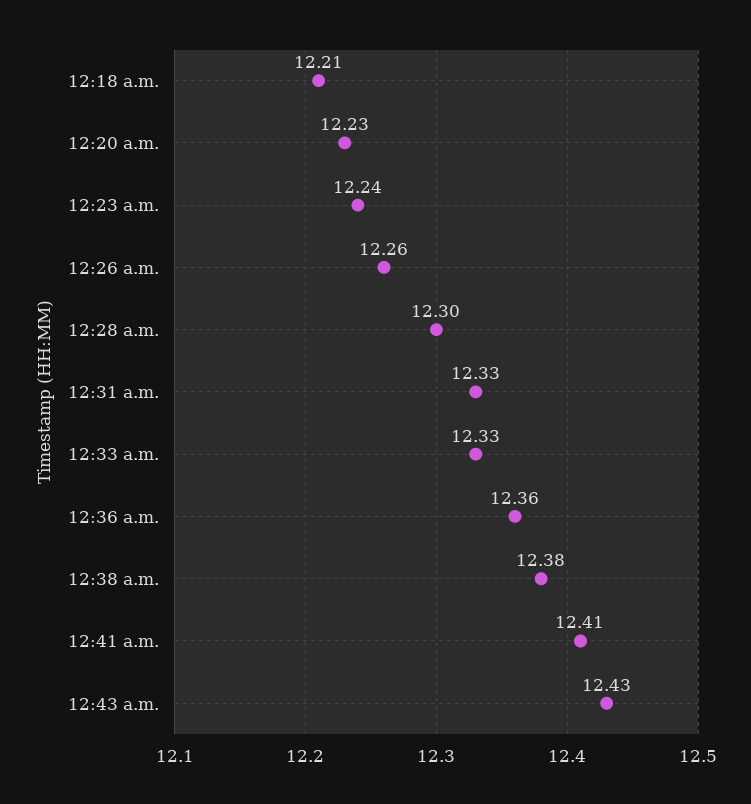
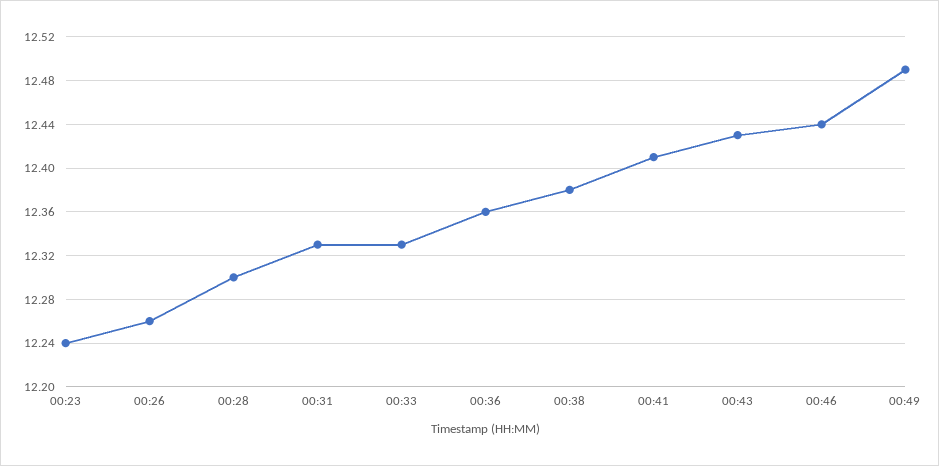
12:18 a.m.: 12.21 -> none
12:20 a.m.: 12.23 -> none
00:46: none -> 12.44
00:49: none -> 12.49

